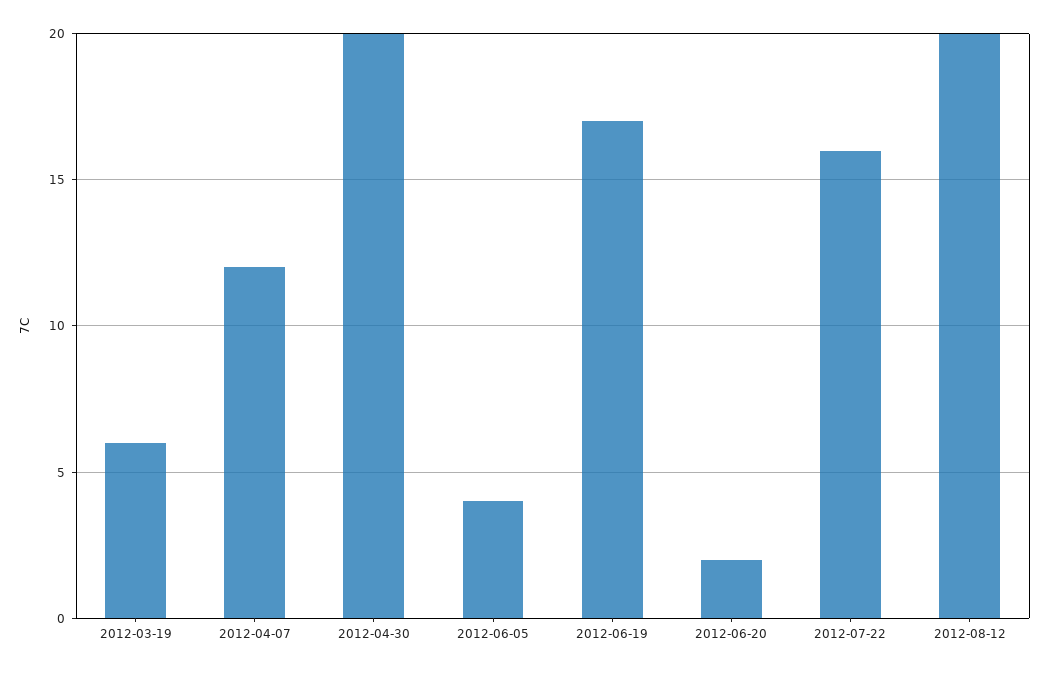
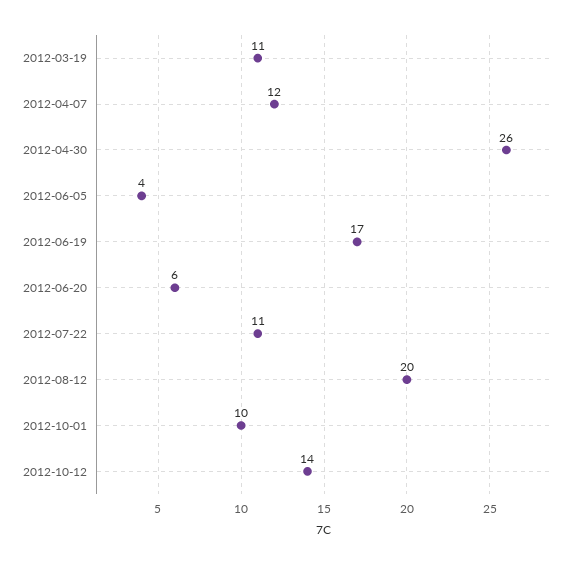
2012-03-19: 6 -> 11
2012-04-30: 20 -> 26
2012-06-20: 2 -> 6
2012-07-22: 16 -> 11
2012-10-01: none -> 10
2012-10-12: none -> 14

